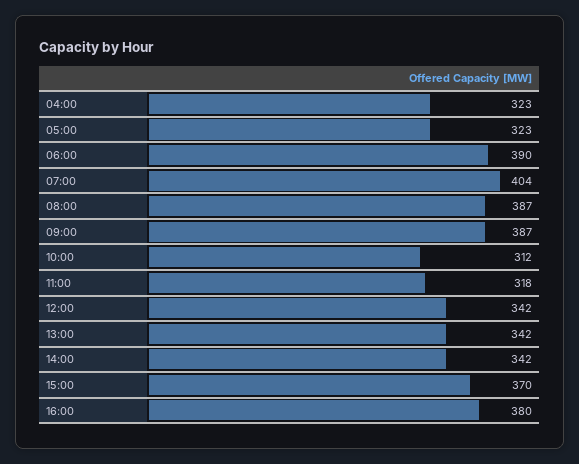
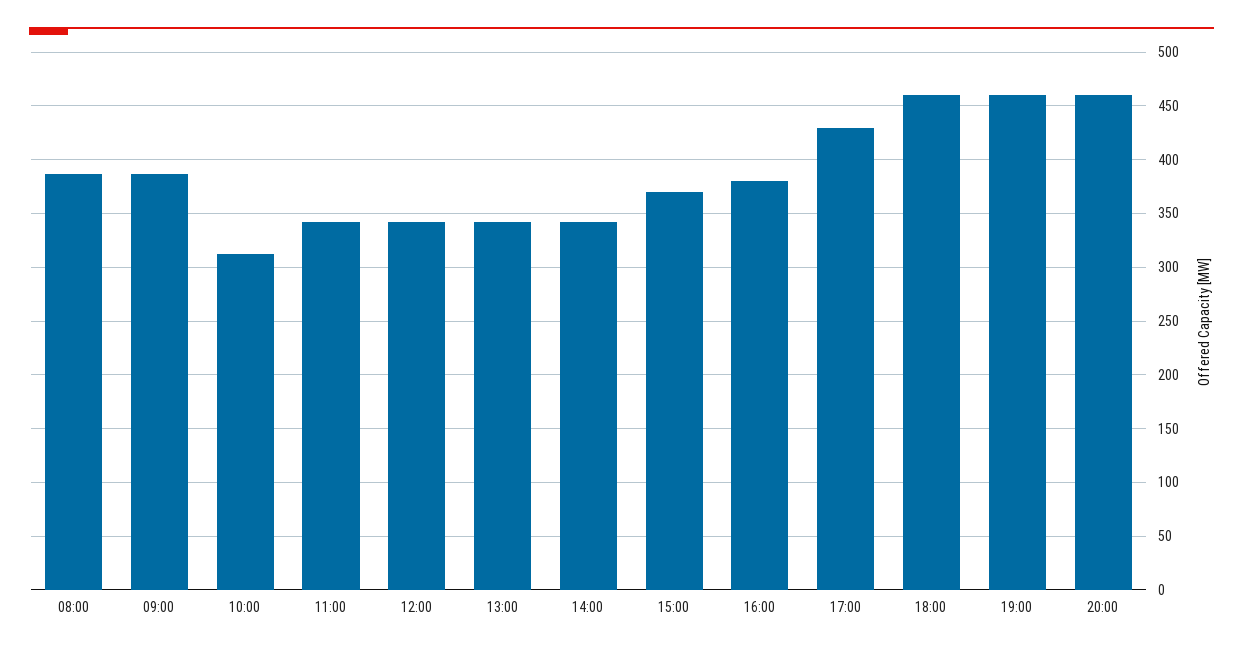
04:00: 323 -> none
05:00: 323 -> none
06:00: 390 -> none
07:00: 404 -> none
11:00: 318 -> 340
17:00: none -> 430
18:00: none -> 460
19:00: none -> 460
20:00: none -> 460

